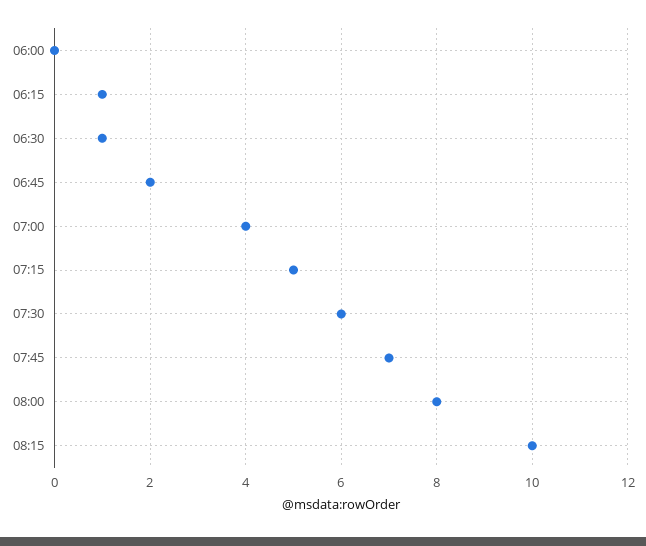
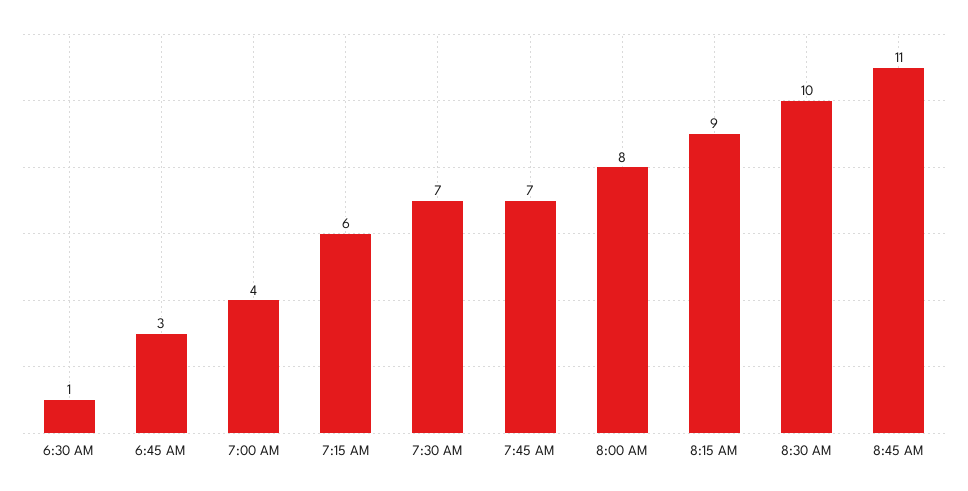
06:00: 0 -> none
06:15: 1 -> none
06:45: 2 -> 3
07:15: 5 -> 6
07:30: 6 -> 7
08:15: 10 -> 9
8:30 AM: none -> 10
8:45 AM: none -> 11

